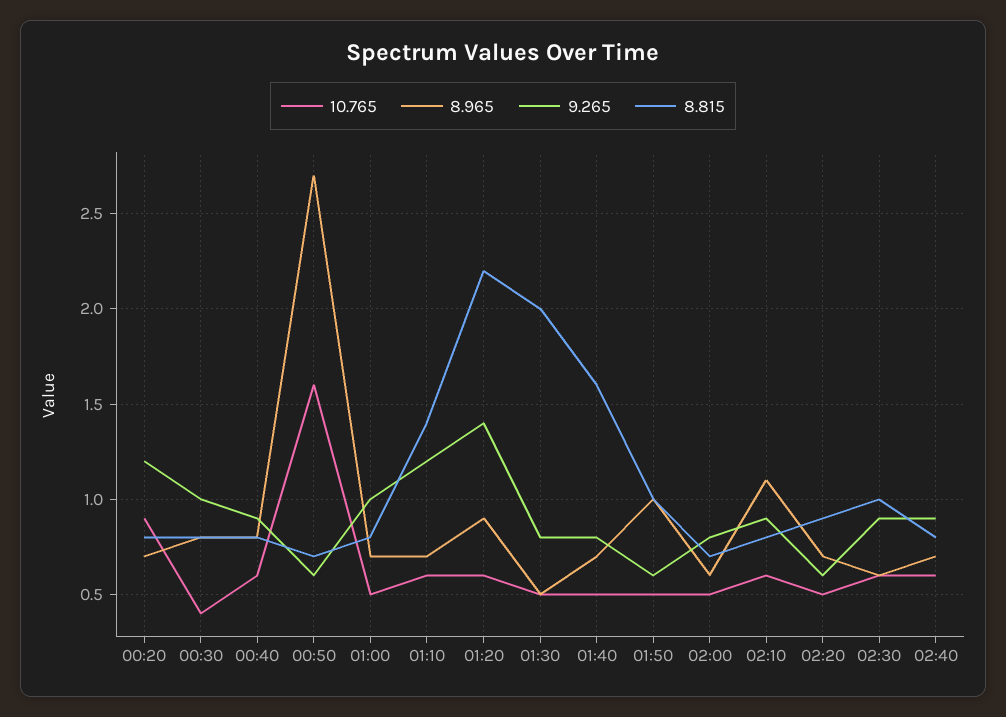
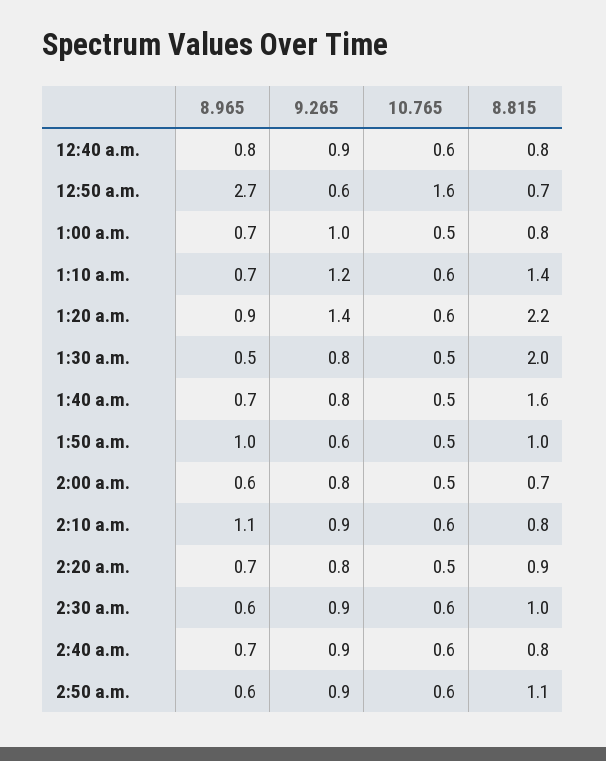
10.765, 00:20: 0.9 -> none
8.965, 00:20: 0.7 -> none
9.265, 00:20: 1.2 -> none
8.815, 00:20: 0.8 -> none
10.765, 00:30: 0.4 -> none
8.965, 00:30: 0.8 -> none
9.265, 00:30: 1 -> none
8.815, 00:30: 0.8 -> none
9.265, 02:20: 0.6 -> 0.8
8.965, 2:50 a.m.: none -> 0.6
9.265, 2:50 a.m.: none -> 0.9
10.765, 2:50 a.m.: none -> 0.6
8.815, 2:50 a.m.: none -> 1.1

